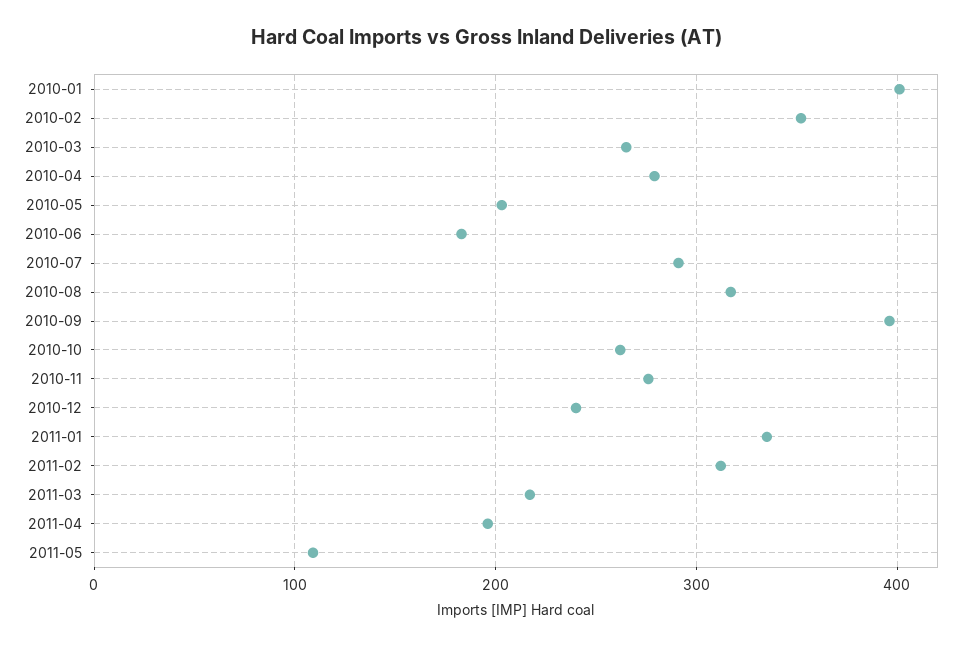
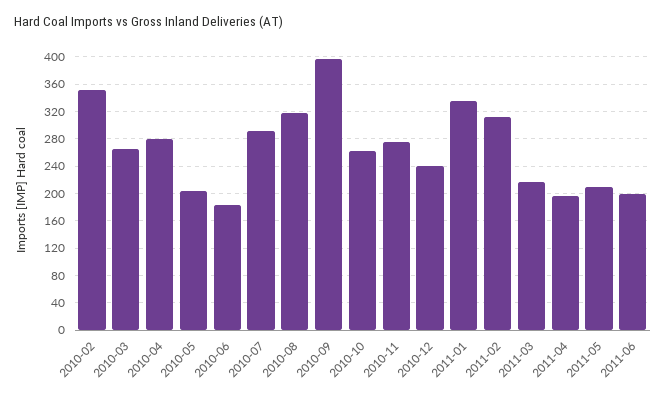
2010-01: 400 -> none
2011-05: 110 -> 210
2011-06: none -> 200

